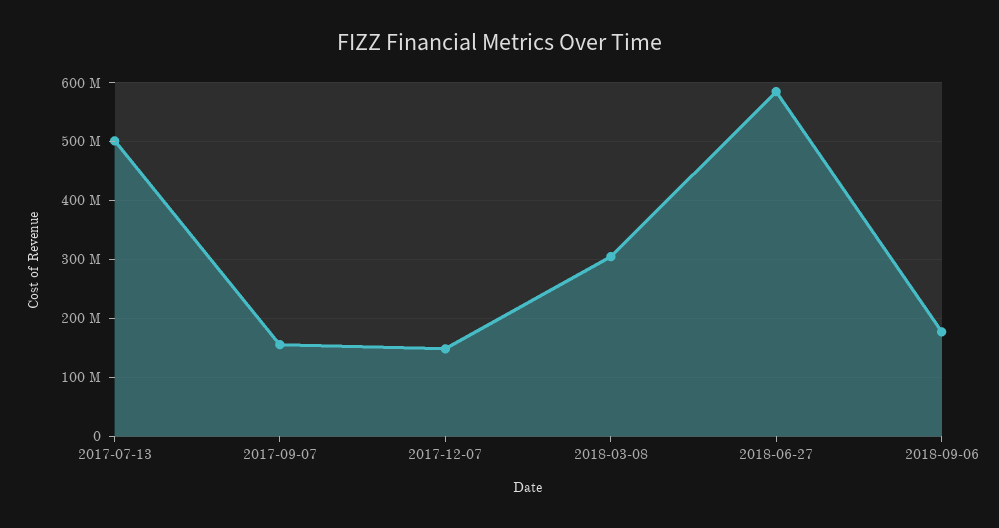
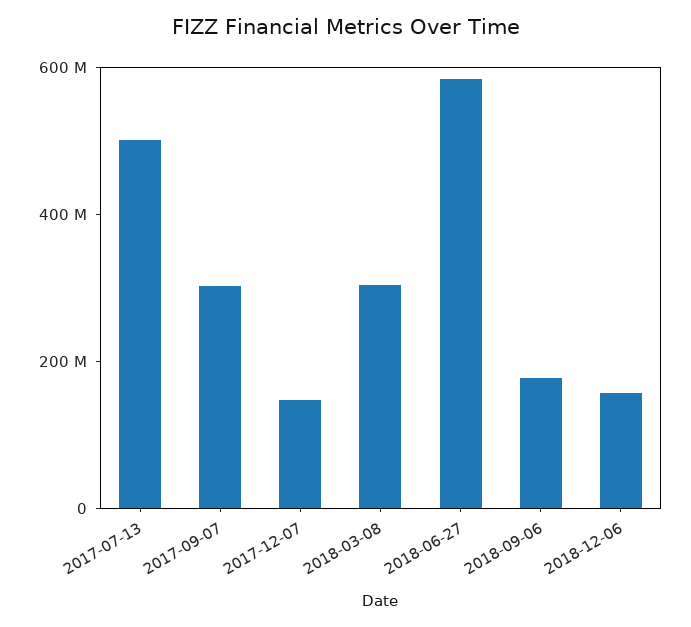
2017-09-07: 160000000 -> 300000000
2018-12-06: none -> 150000000

